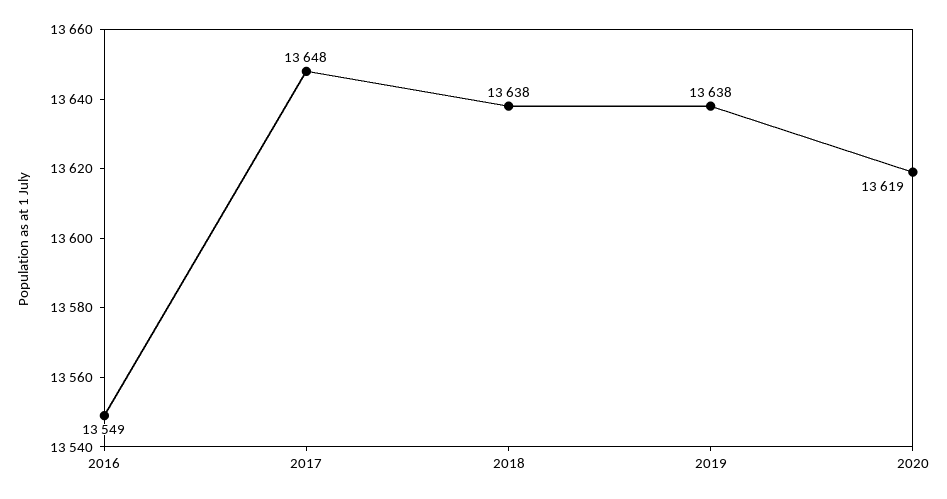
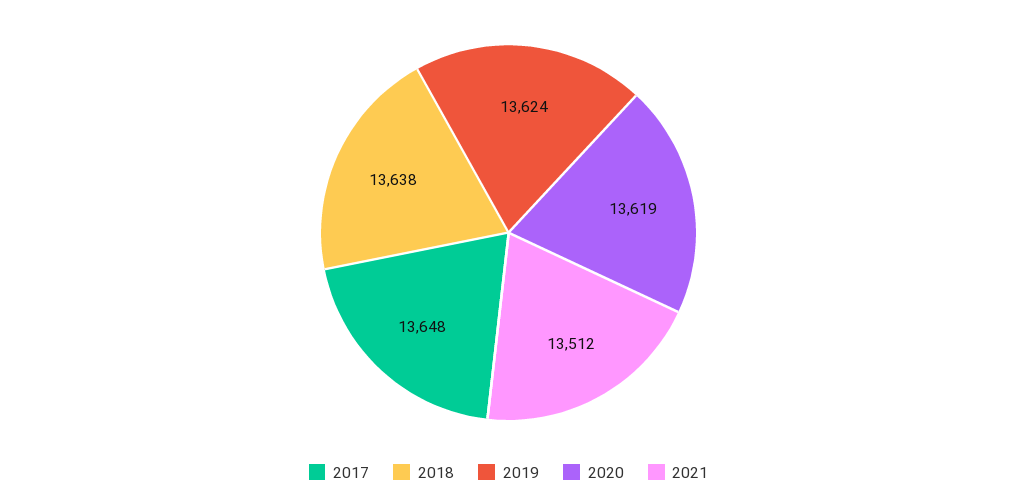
2016: 13549 -> none
2019: 13638 -> 13624
2021: none -> 13512

